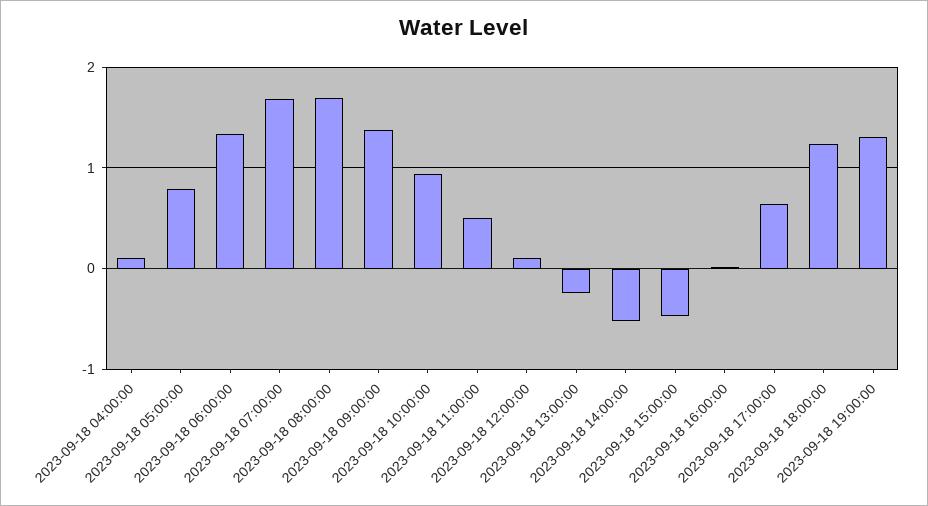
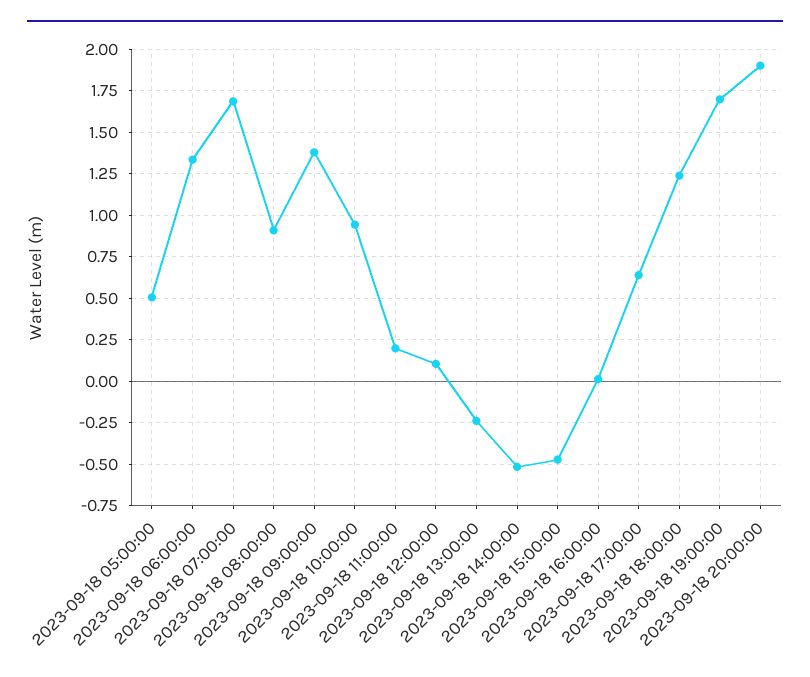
2023-09-18 04:00:00: 0.1 -> none
2023-09-18 05:00:00: 0.8 -> 0.5
2023-09-18 08:00:00: 1.7 -> 0.9
2023-09-18 11:00:00: 0.5 -> 0.2
2023-09-18 19:00:00: 1.3 -> 1.7
2023-09-18 20:00:00: none -> 1.9

